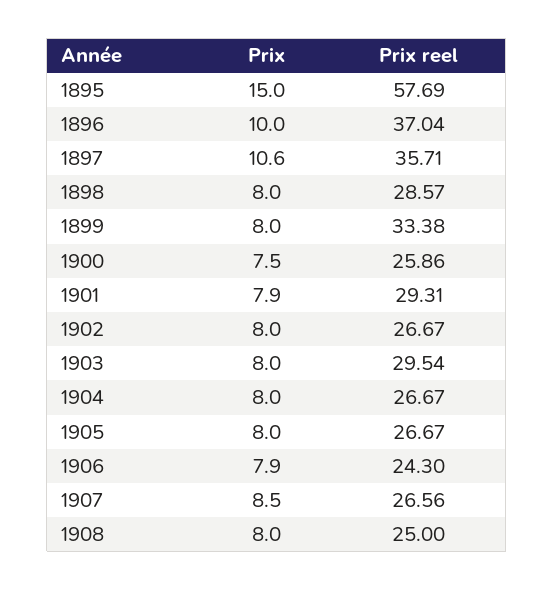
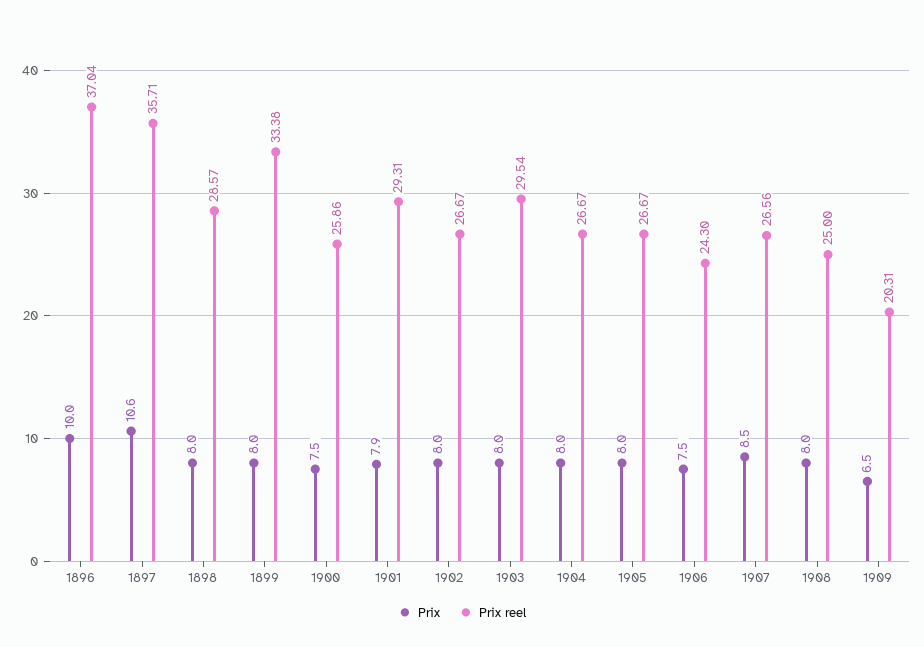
Prix, 1895: 15 -> none
Prix reel, 1895: 57.69 -> none
Prix, 1906: 7.9 -> 7.5
Prix, 1909: none -> 6.5
Prix reel, 1909: none -> 20.31

